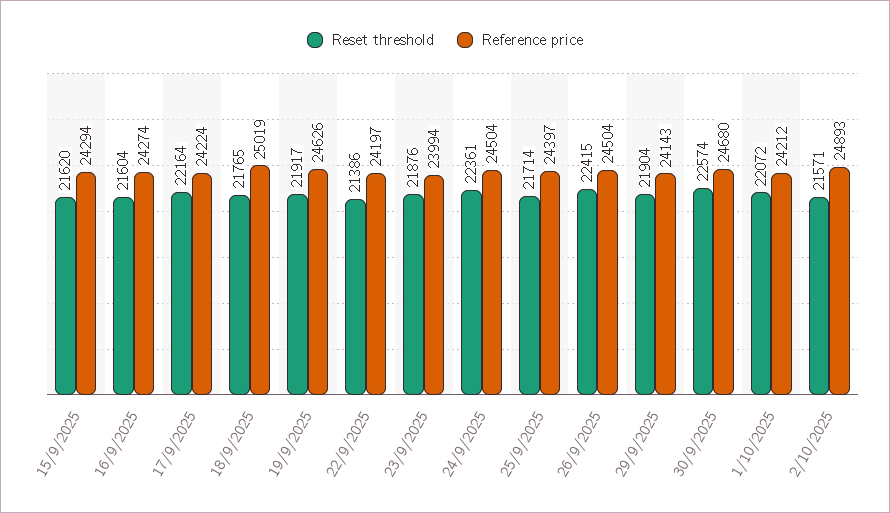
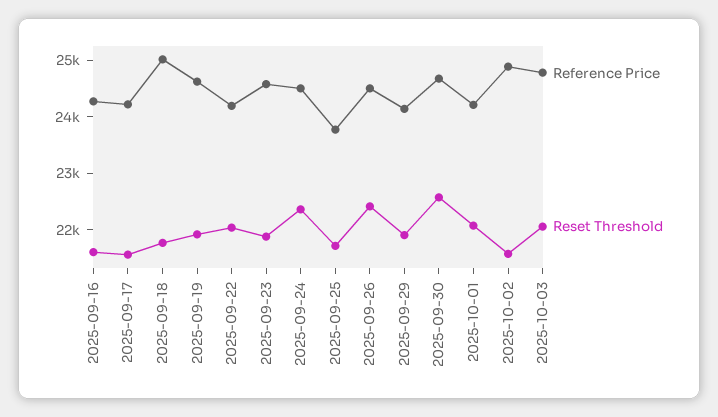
Reset threshold, 15/9/2025: 21620 -> none
Reference price, 15/9/2025: 24294 -> none
Reset threshold, 17/9/2025: 22164 -> 21600
Reset threshold, 22/9/2025: 21386 -> 22000
Reference price, 23/9/2025: 23994 -> 24600
Reference price, 25/9/2025: 24397 -> 23800
Reference price, 2025-10-03: none -> 24800
Reset threshold, 2025-10-03: none -> 22000

